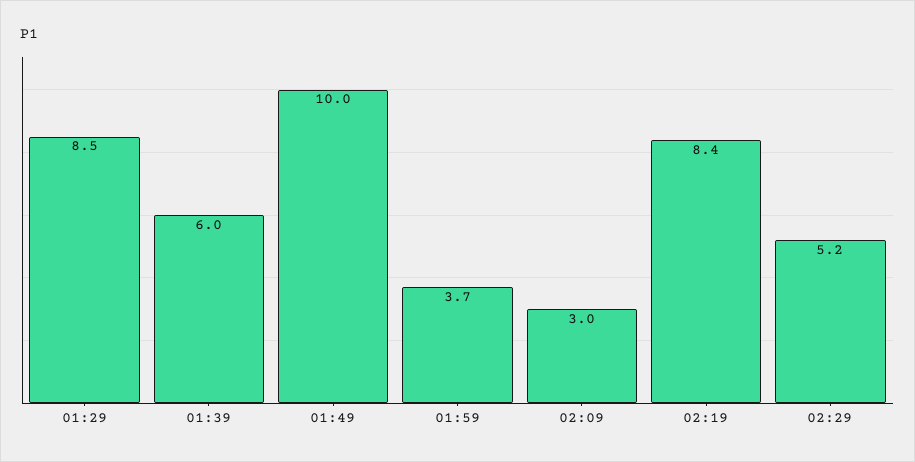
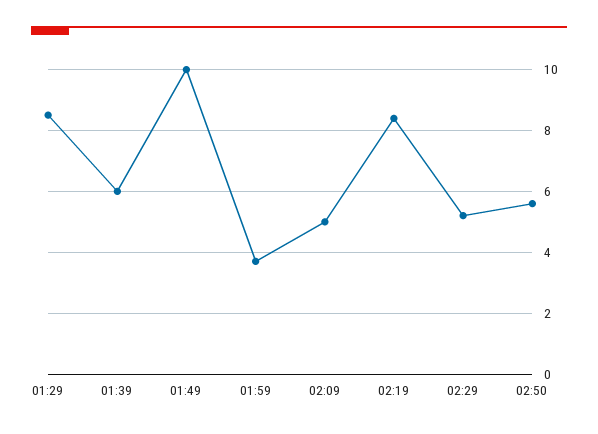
02:09: 3 -> 5
02:50: none -> 5.5

